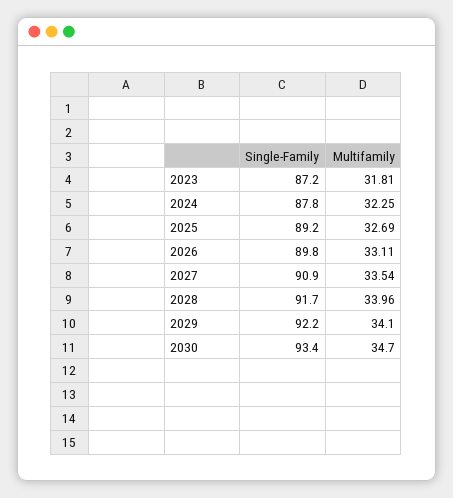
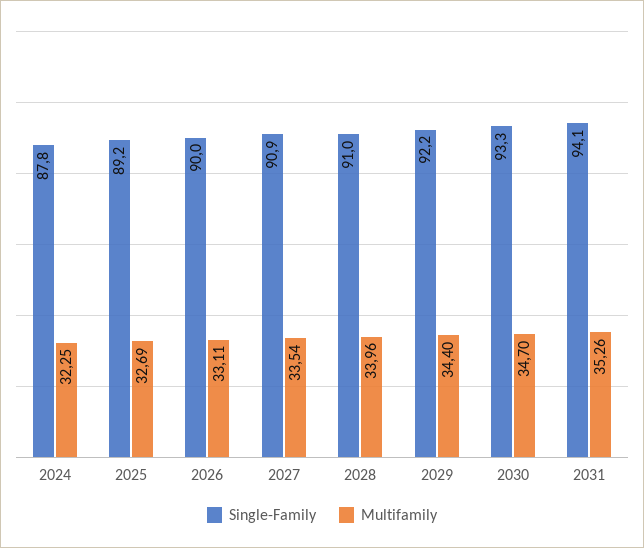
Single-Family, 2023: 87.2 -> none
Multifamily, 2023: 31.81 -> none
Single-Family, 2026: 89.8 -> 90
Single-Family, 2028: 91.7 -> 91
Multifamily, 2029: 34.1 -> 34.4
Single-Family, 2030: 93.4 -> 93.3
Single-Family, 2031: none -> 94.1
Multifamily, 2031: none -> 35.26

